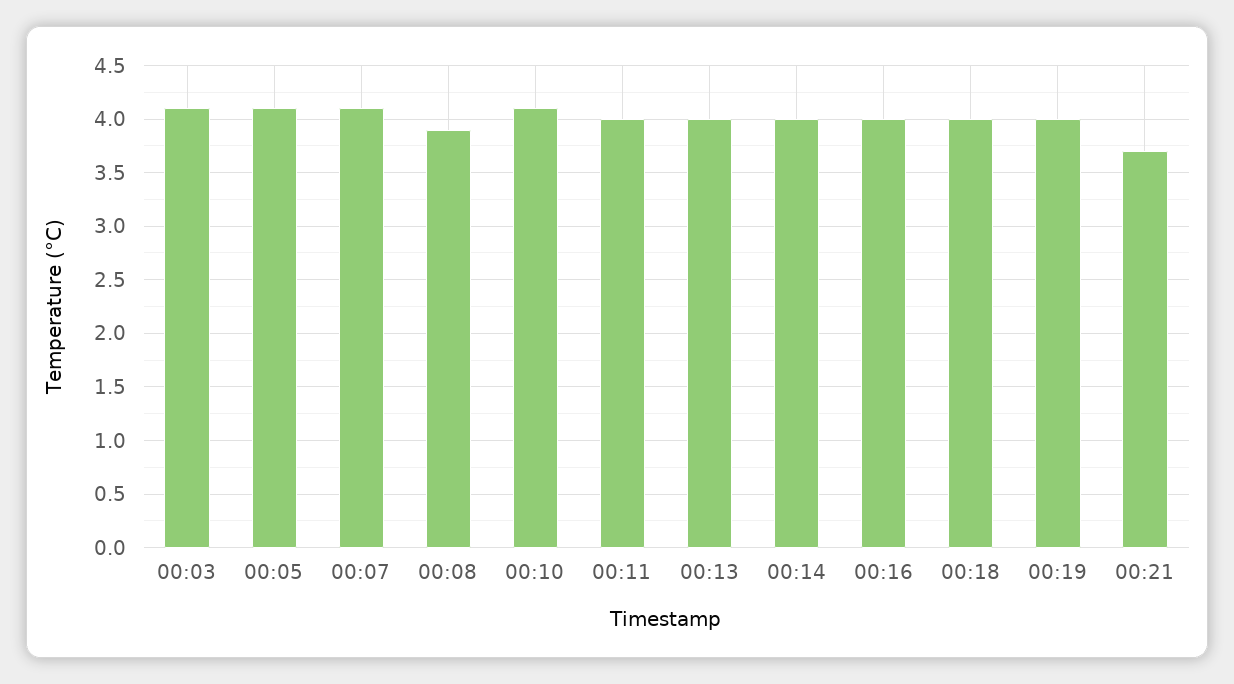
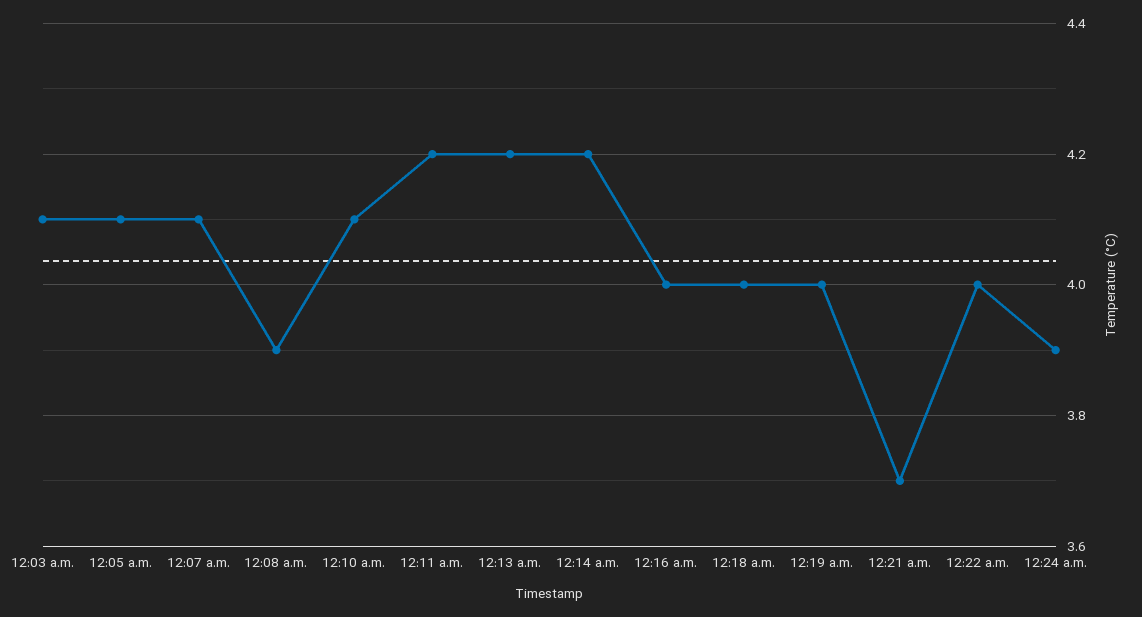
00:11: 4 -> 4.2
00:13: 4 -> 4.2
00:14: 4 -> 4.2
12:22 a.m.: none -> 4
12:24 a.m.: none -> 3.9

